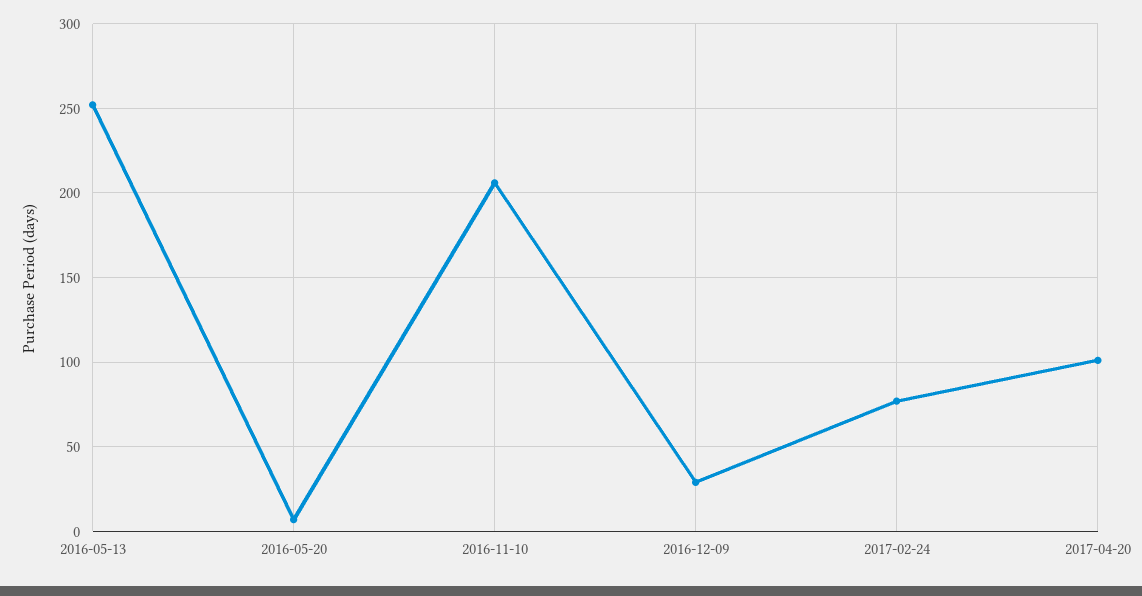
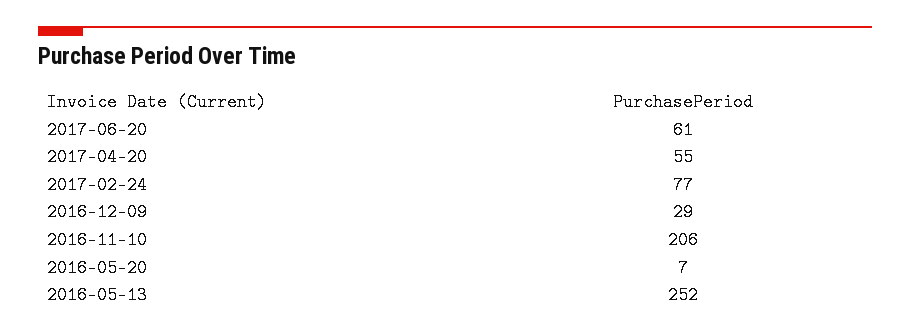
2017-04-20: 100 -> 55
2017-06-20: none -> 61

